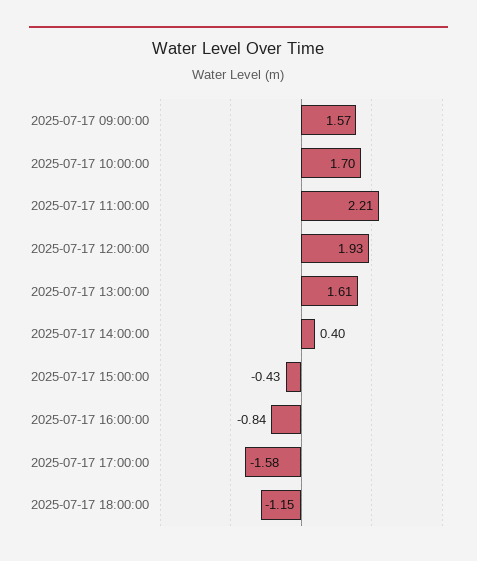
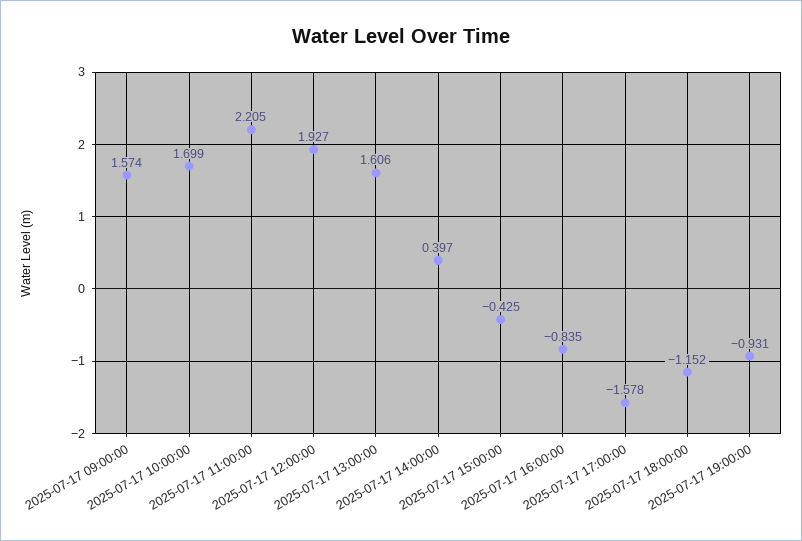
2025-07-17 19:00:00: none -> -0.931

